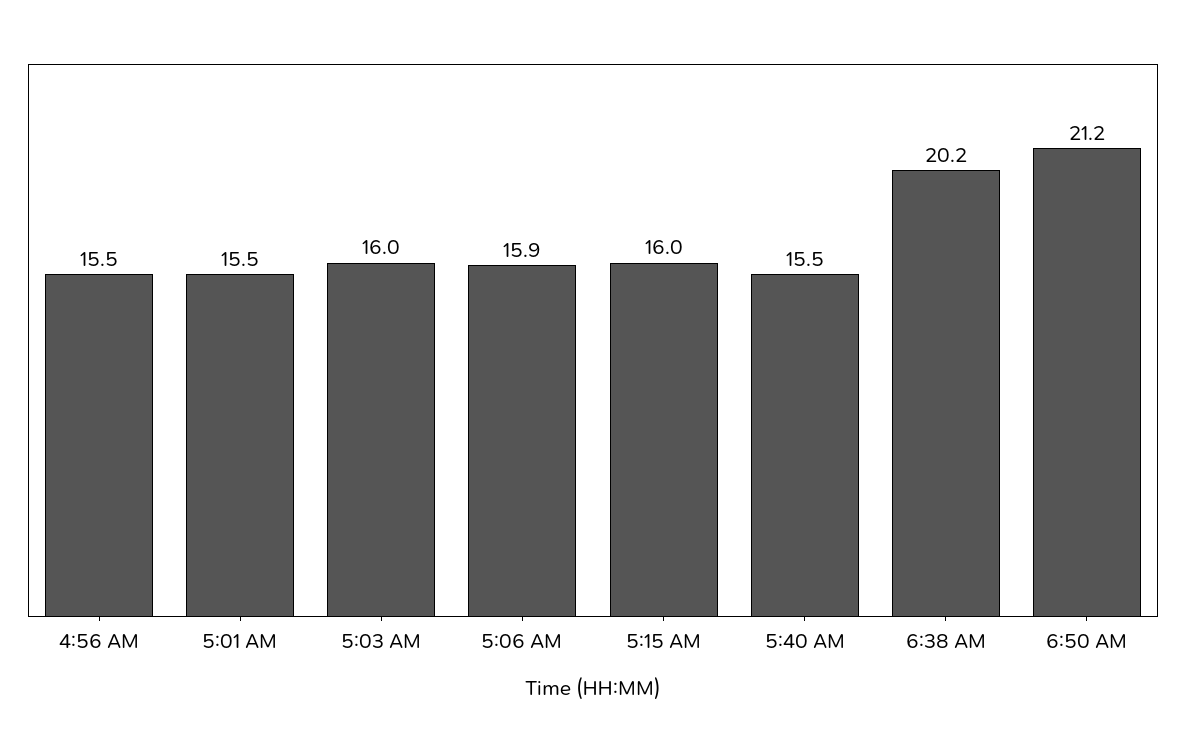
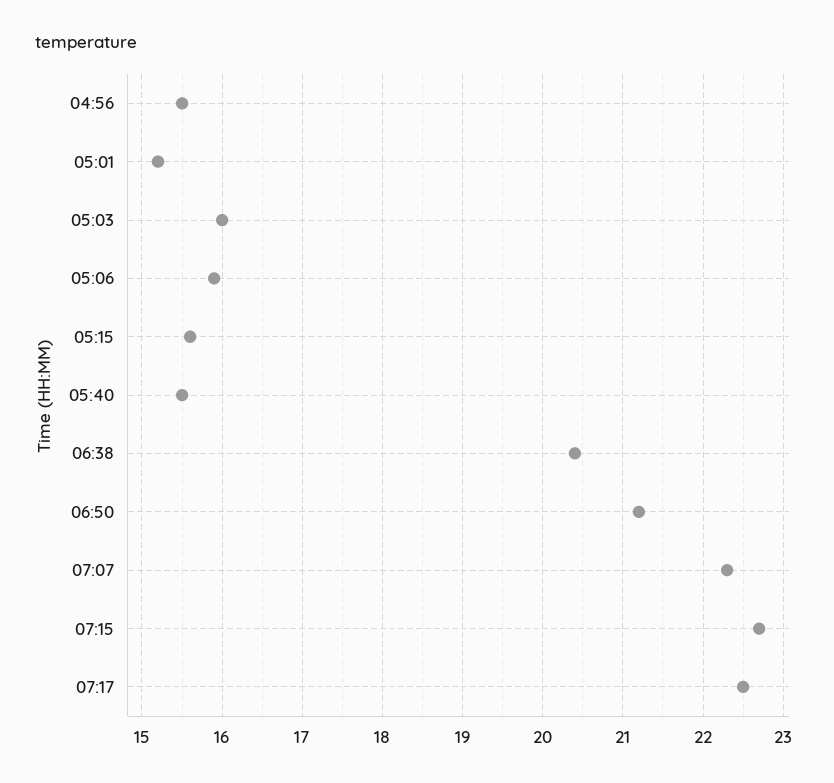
5:01 AM: 15.5 -> 15.2
5:15 AM: 16 -> 15.6
6:38 AM: 20.2 -> 20.4
07:07: none -> 22.3
07:15: none -> 22.7
07:17: none -> 22.5

